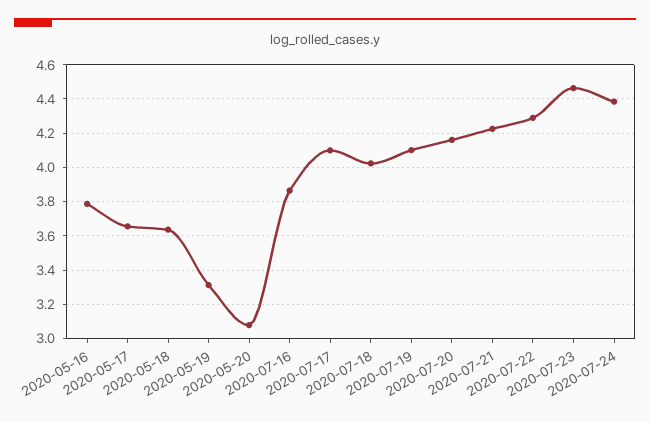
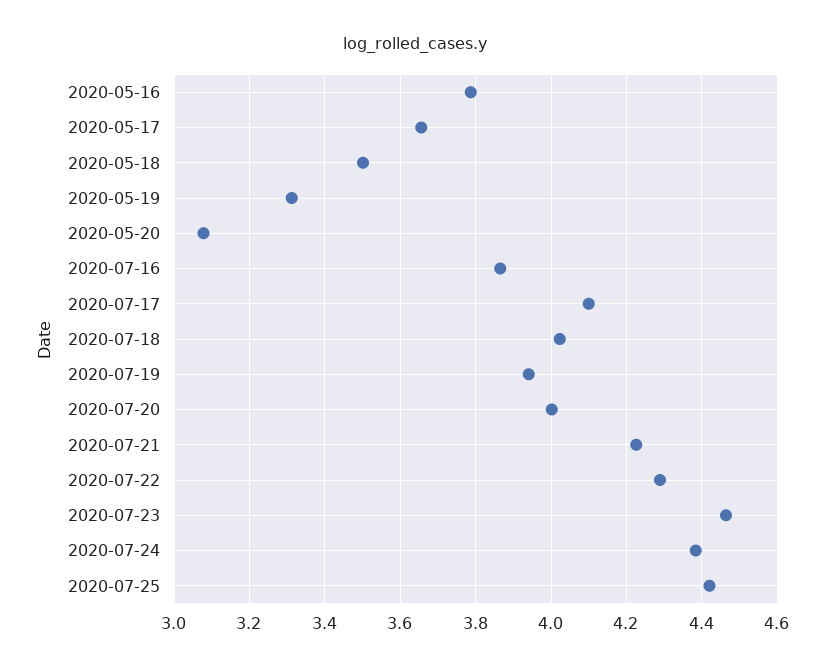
2020-05-18: 3.65 -> 3.5
2020-07-19: 4.1 -> 3.94
2020-07-20: 4.15 -> 4
2020-07-25: none -> 4.42

